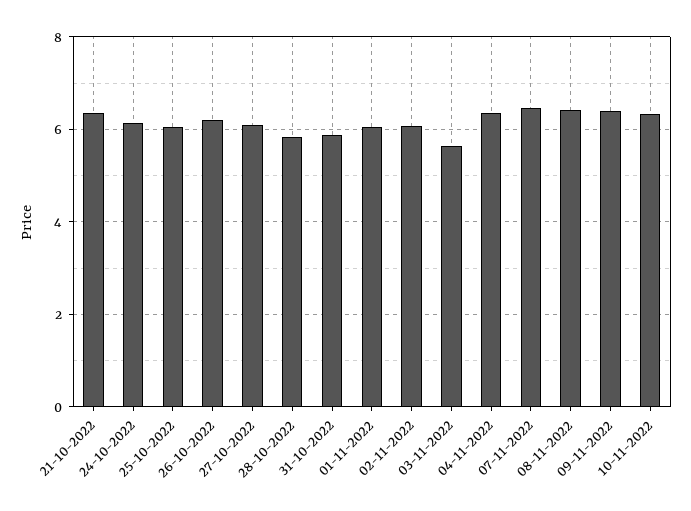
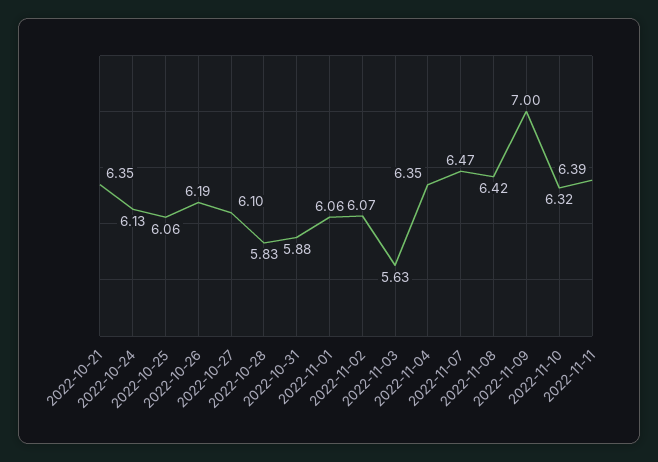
09-11-2022: 6.4 -> 7
2022-11-11: none -> 6.39

